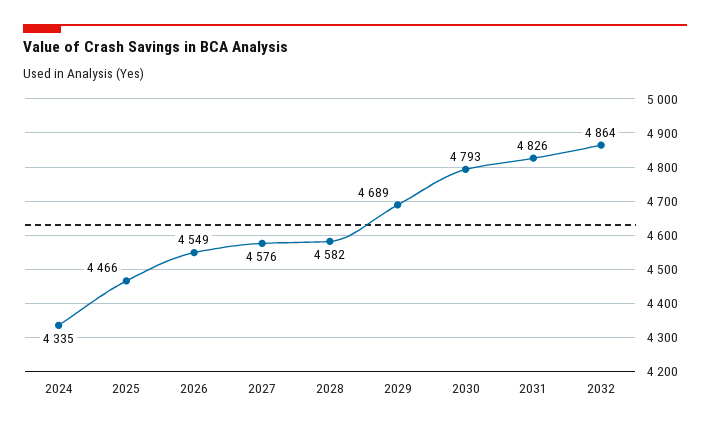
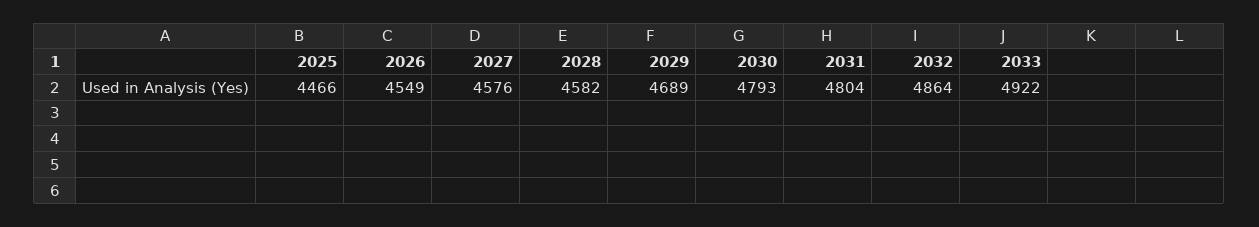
2024: 4335 -> none
2031: 4826 -> 4804
2033: none -> 4922

